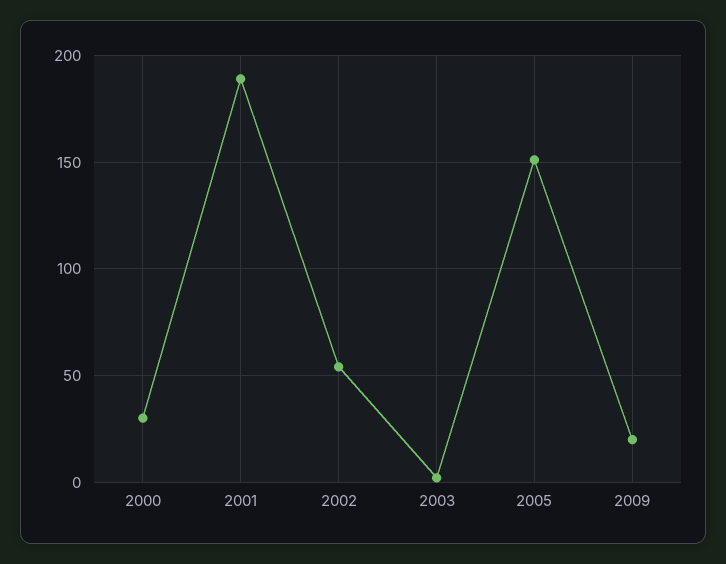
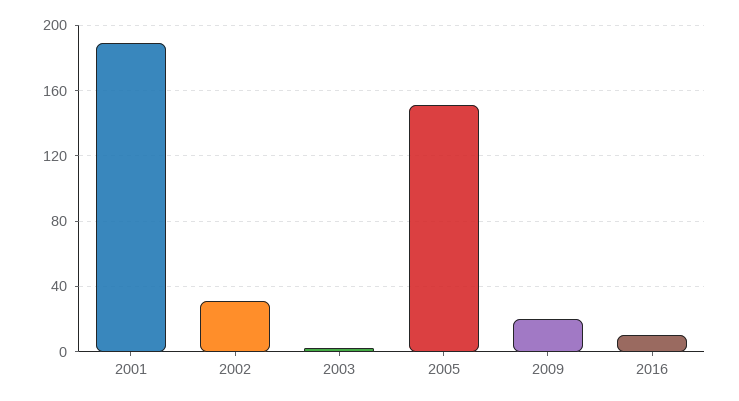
2000: 30 -> none
2002: 55 -> 30
2016: none -> 10

